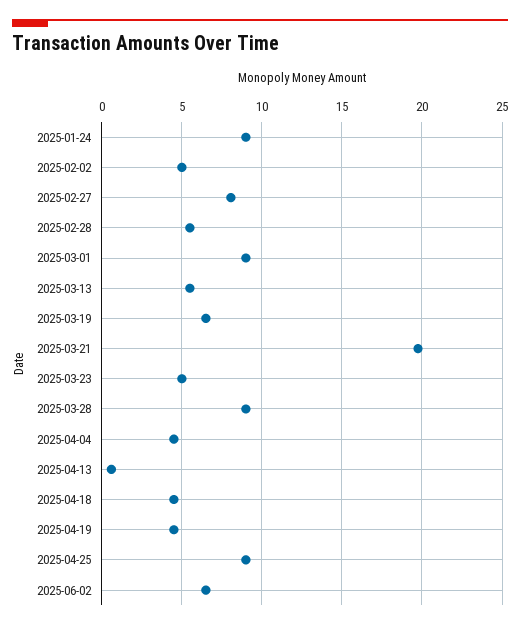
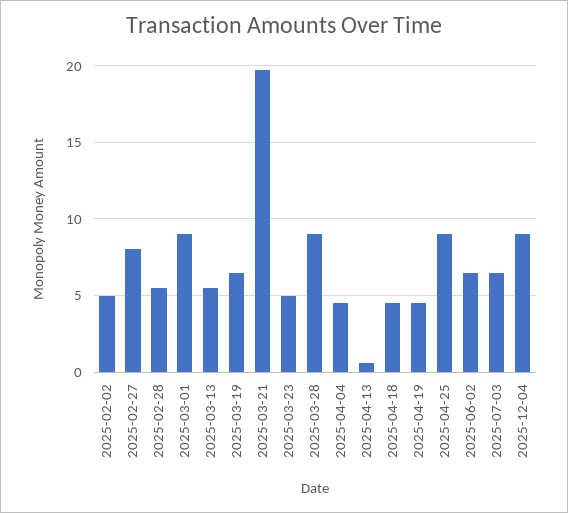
2025-01-24: 9 -> none
2025-07-03: none -> 6.5
2025-12-04: none -> 9

